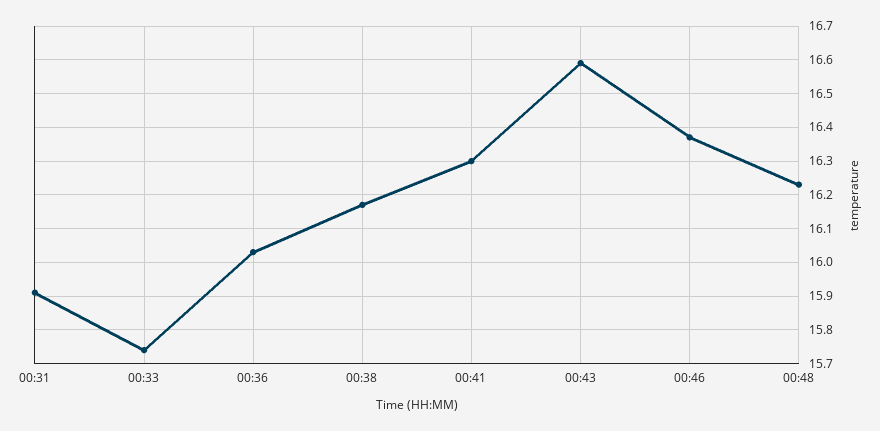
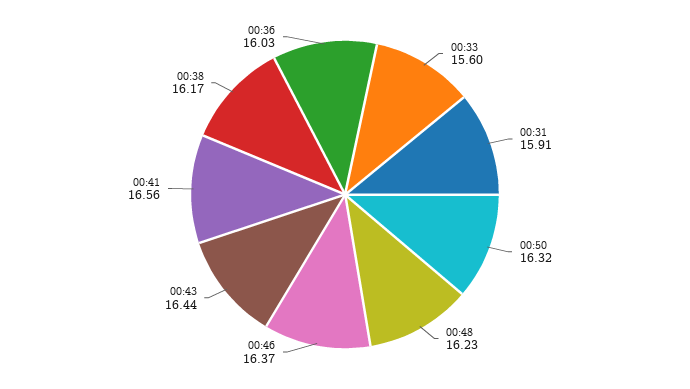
00:33: 15.75 -> 15.6
00:41: 16.3 -> 16.56
00:43: 16.6 -> 16.44
00:50: none -> 16.32

